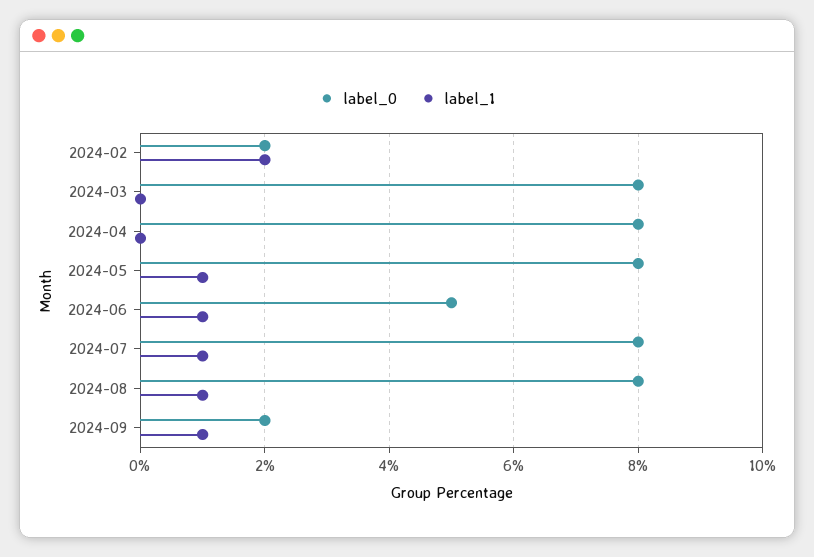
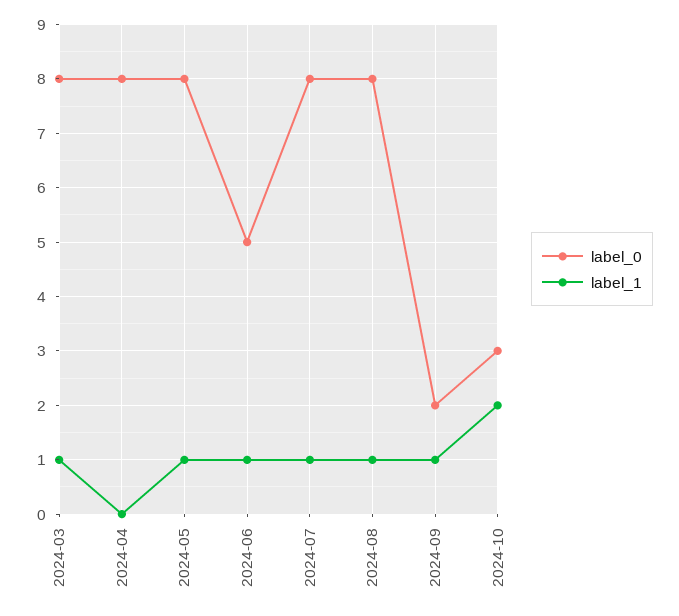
label_0, 2024-02: 2 -> none
label_1, 2024-02: 2 -> none
label_1, 2024-03: 0 -> 1
label_0, 2024-10: none -> 3
label_1, 2024-10: none -> 2

